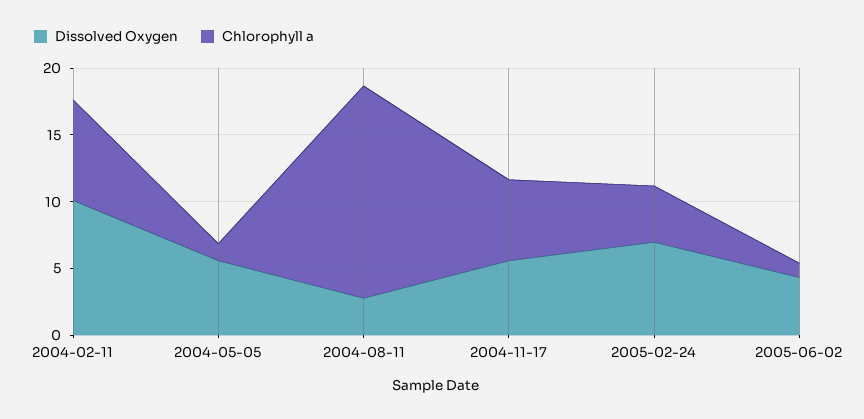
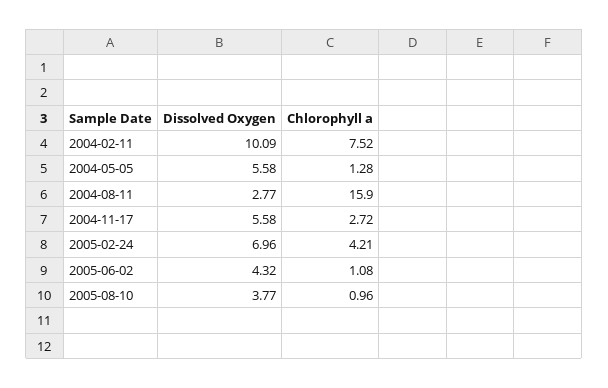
Chlorophyll a, 2004-11-17: 6 -> 2.72
Dissolved Oxygen, 2005-08-10: none -> 3.77
Chlorophyll a, 2005-08-10: none -> 0.96

